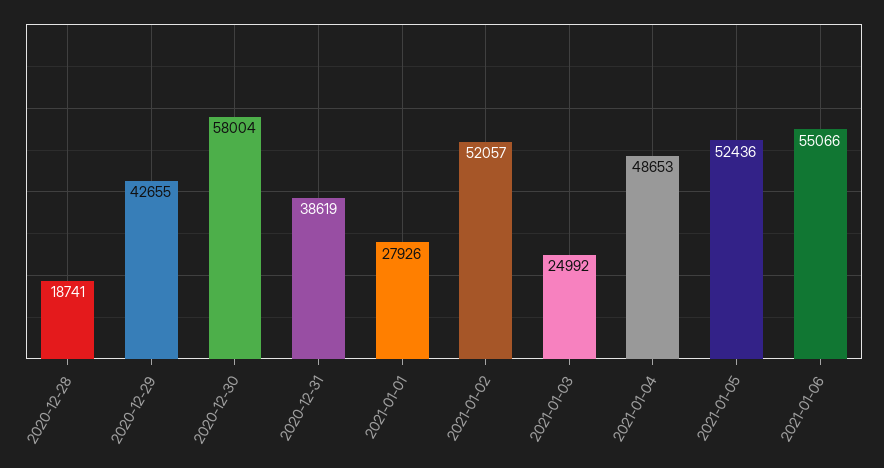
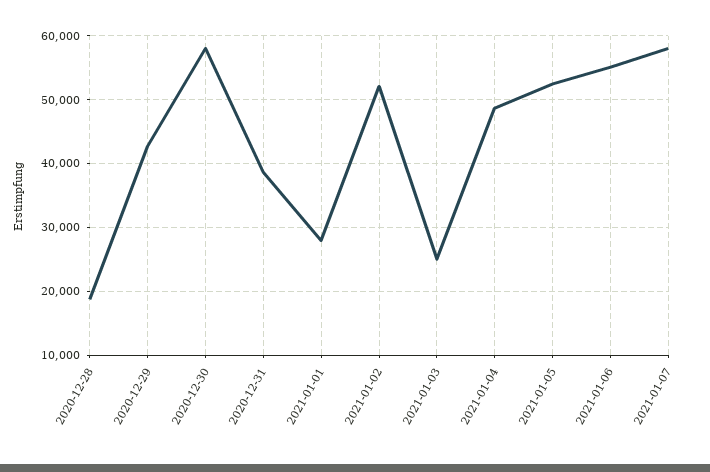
2021-01-07: none -> 58000

